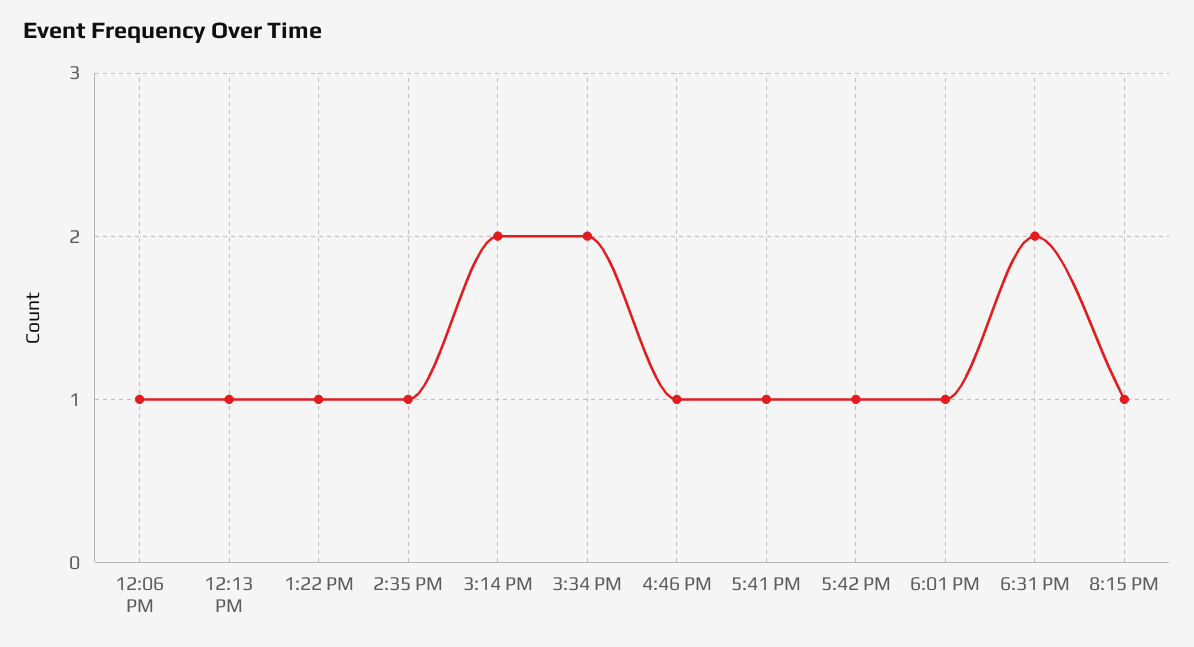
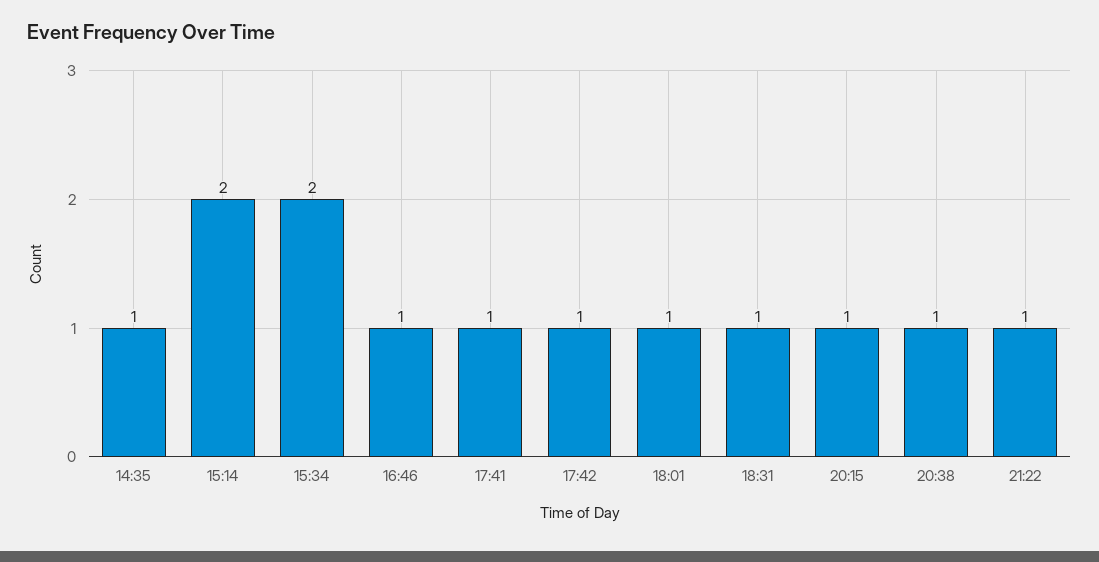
12:06 PM: 1 -> none
12:13 PM: 1 -> none
1:22 PM: 1 -> none
6:31 PM: 2 -> 1
20:38: none -> 1
21:22: none -> 1

